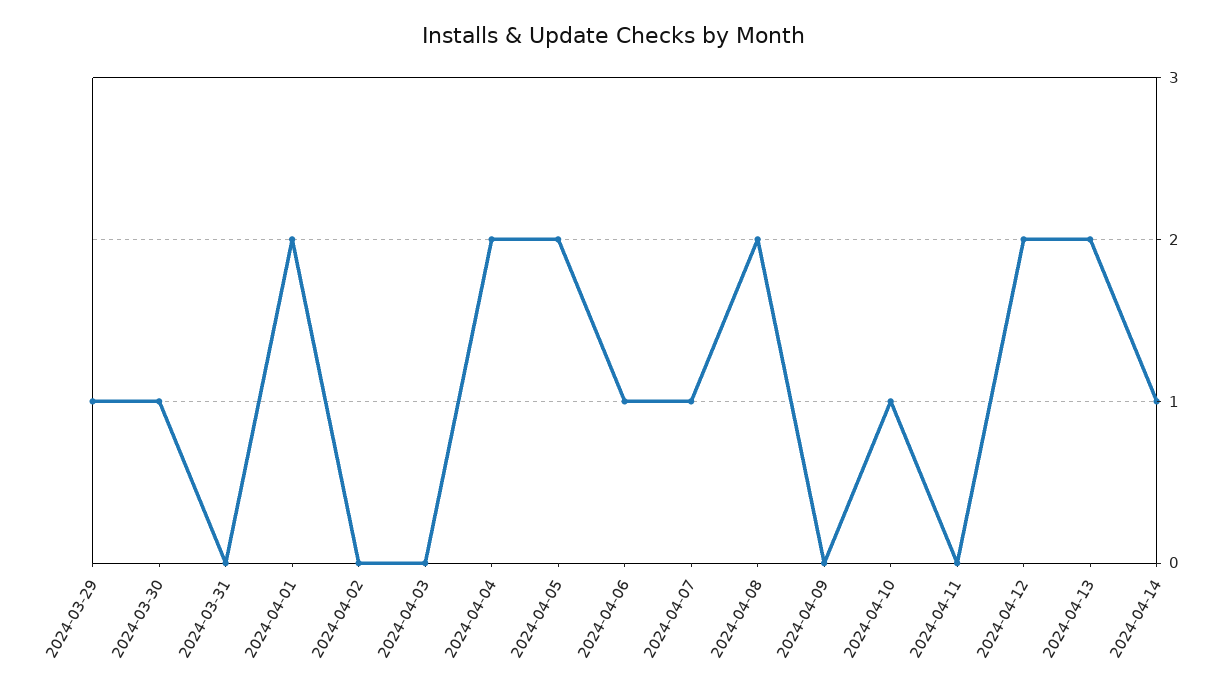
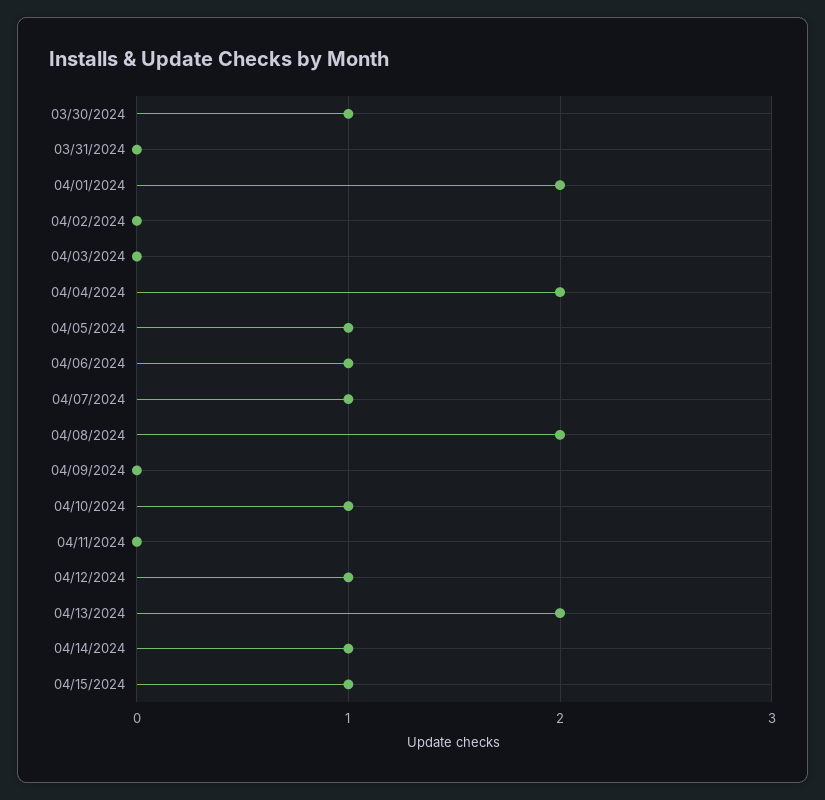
2024-03-29: 1 -> none
2024-04-05: 2 -> 1
2024-04-12: 2 -> 1
04/15/2024: none -> 1

